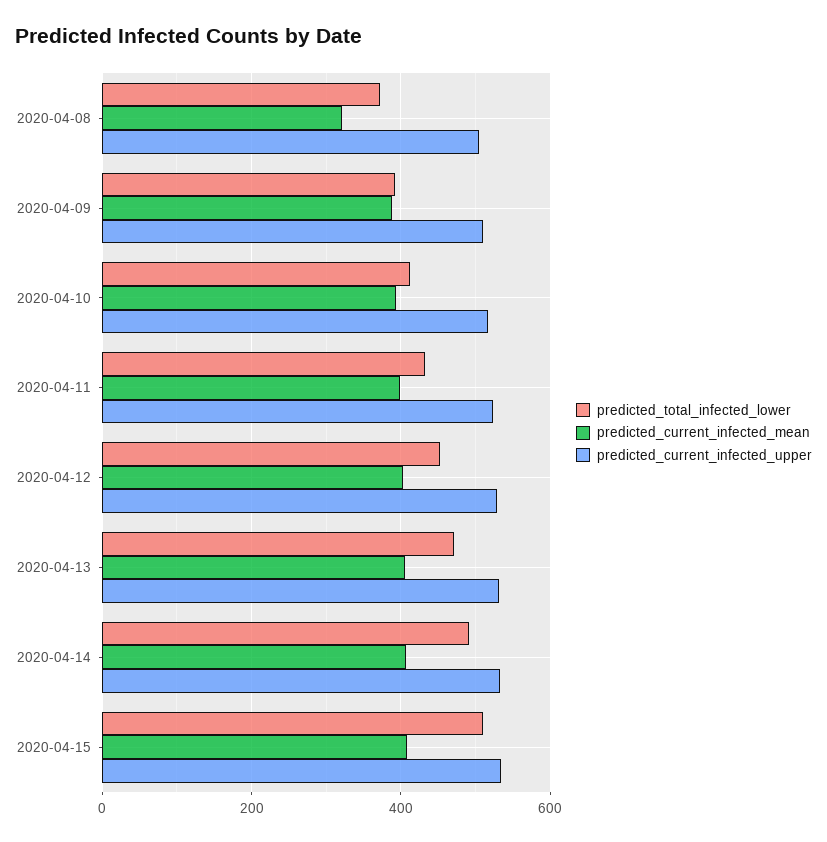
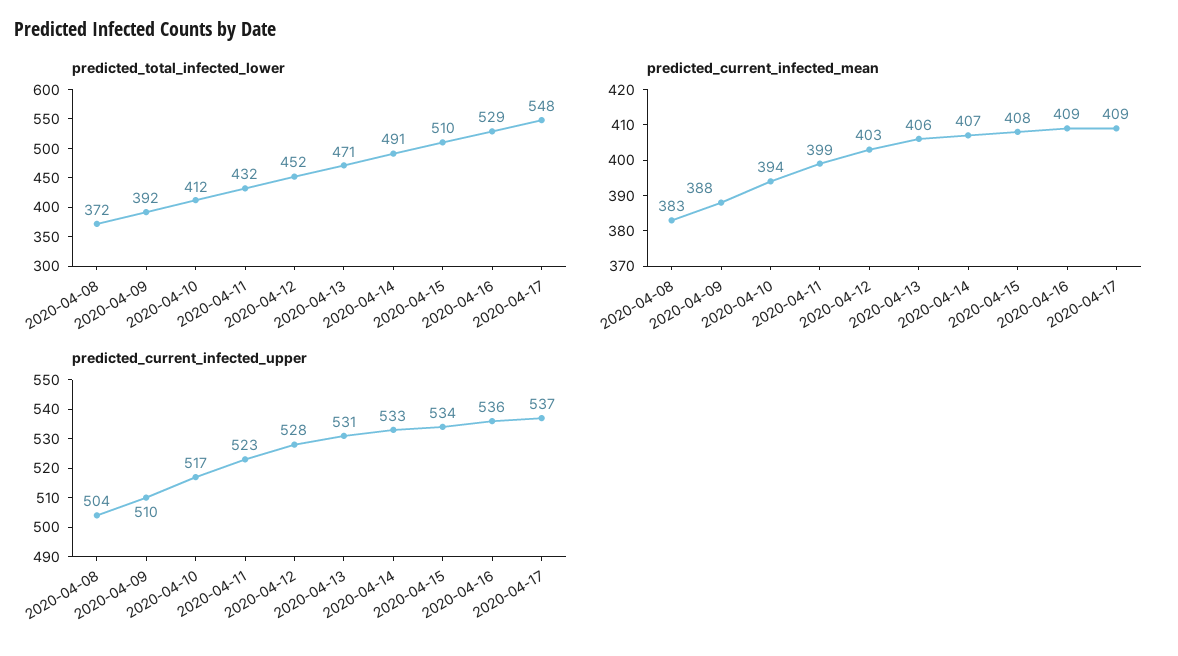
predicted_current_infected_mean, 2020-04-08: 320 -> 383
predicted_total_infected_lower, 2020-04-16: none -> 529
predicted_total_infected_lower, 2020-04-17: none -> 548
predicted_current_infected_mean, 2020-04-16: none -> 409
predicted_current_infected_mean, 2020-04-17: none -> 409
predicted_current_infected_upper, 2020-04-16: none -> 536
predicted_current_infected_upper, 2020-04-17: none -> 537

